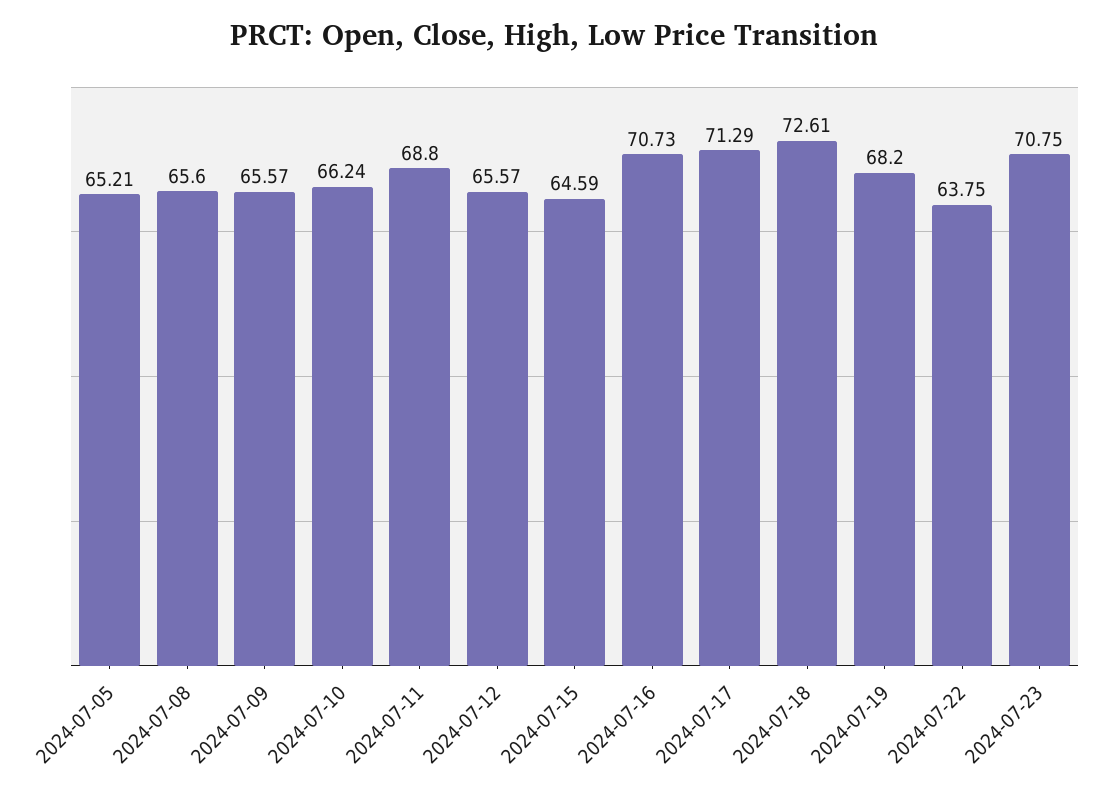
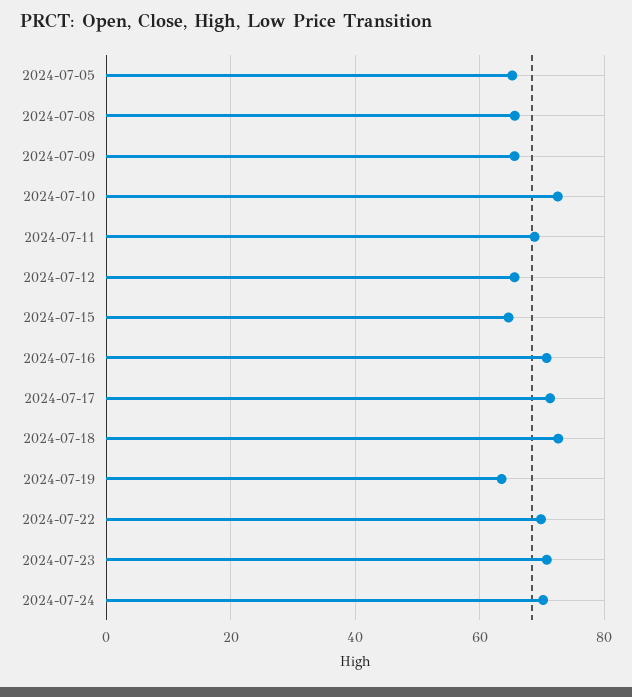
2024-07-10: 66.24 -> 72
2024-07-19: 68.2 -> 64
2024-07-22: 63.75 -> 70
2024-07-24: none -> 70

